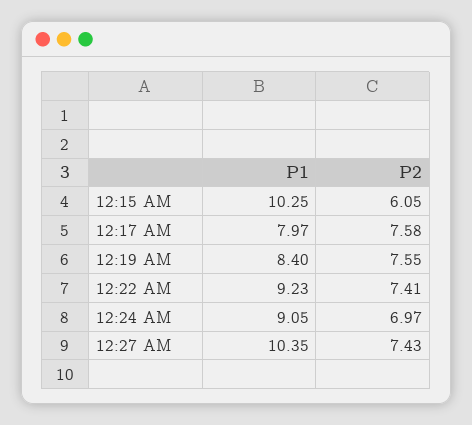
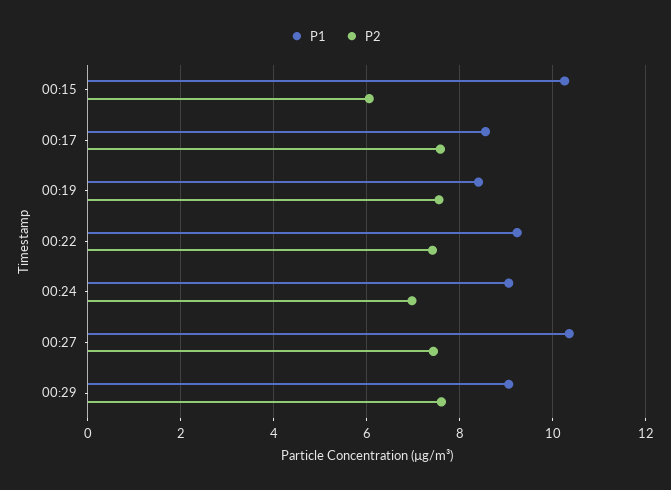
P1, 12:17 AM: 7.97 -> 8.6
P1, 00:29: none -> 9
P2, 00:29: none -> 7.6

